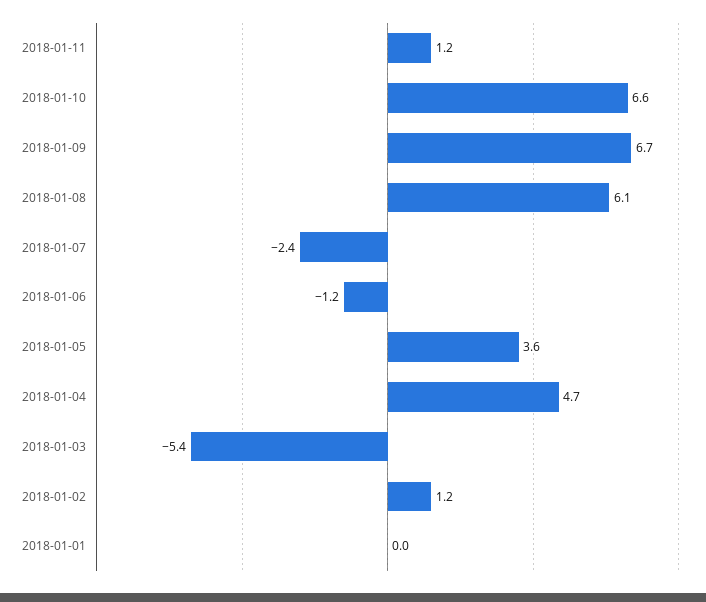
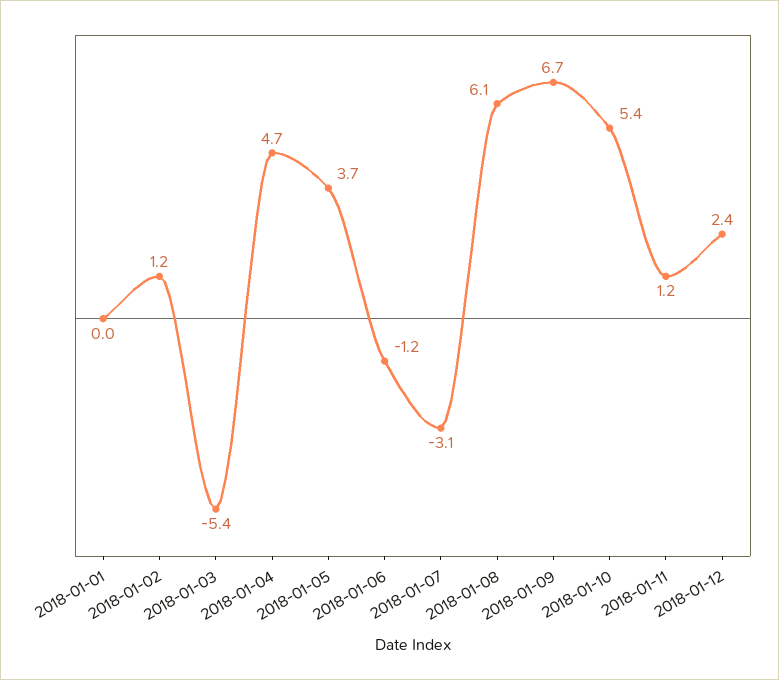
2018-01-10: 6.6 -> 5.4
2018-01-07: -2.4 -> -3.1
2018-01-05: 3.6 -> 3.7
2018-01-12: none -> 2.4

